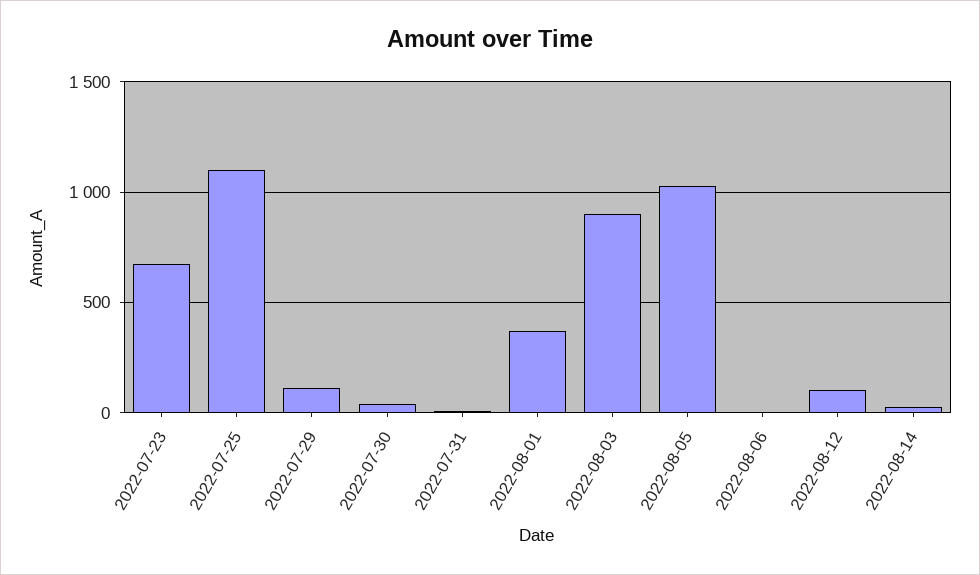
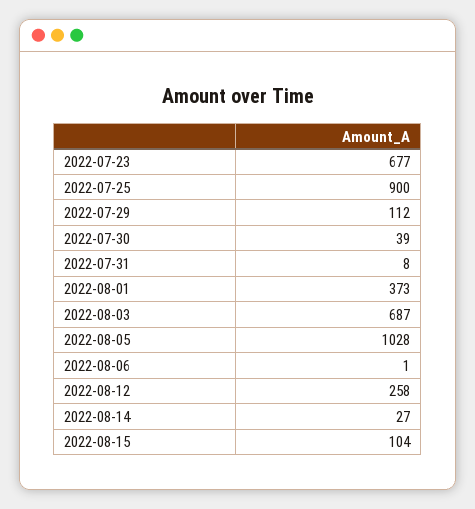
2022-07-25: 1100 -> 900
2022-08-03: 900 -> 687
2022-08-12: 100 -> 258
2022-08-15: none -> 104

